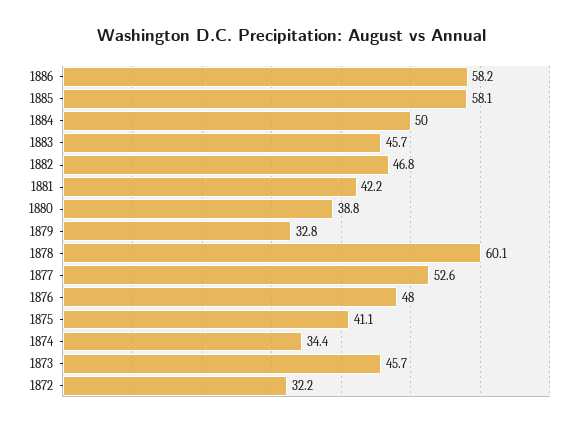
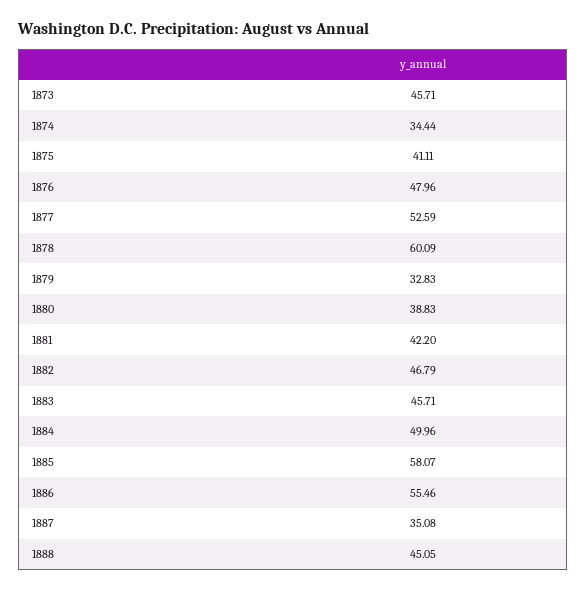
1886: 58.2 -> 55.46
1872: 32.2 -> none
1887: none -> 35.08
1888: none -> 45.05

